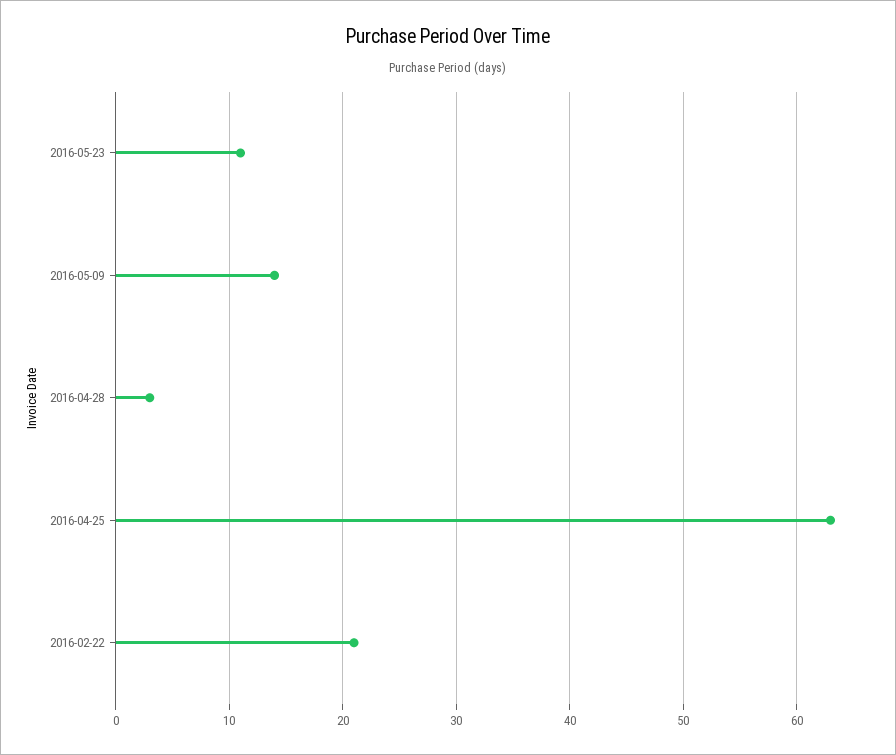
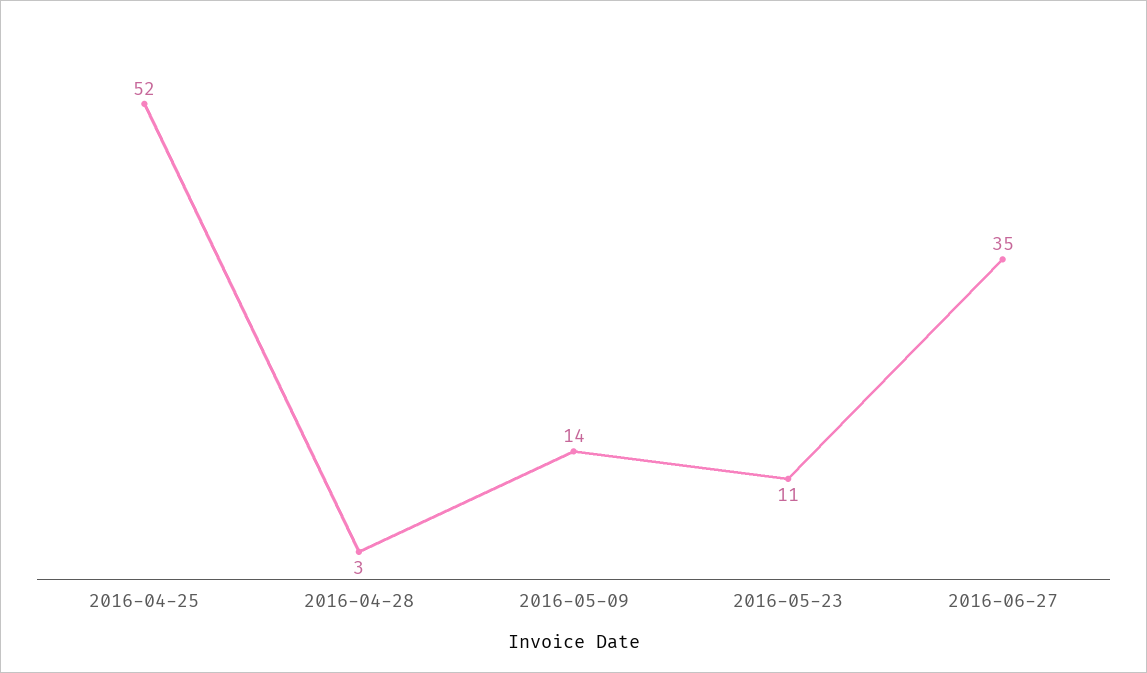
2016-04-25: 63 -> 52
2016-02-22: 21 -> none
2016-06-27: none -> 35

